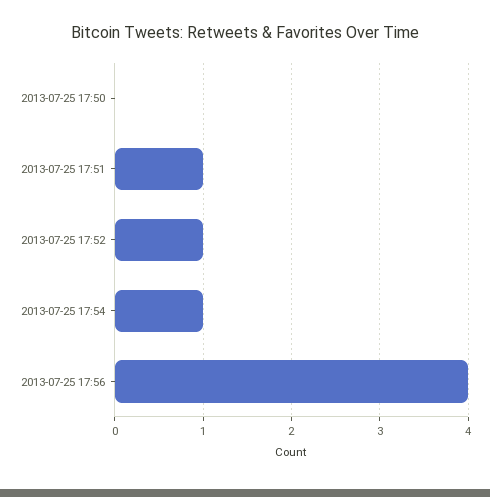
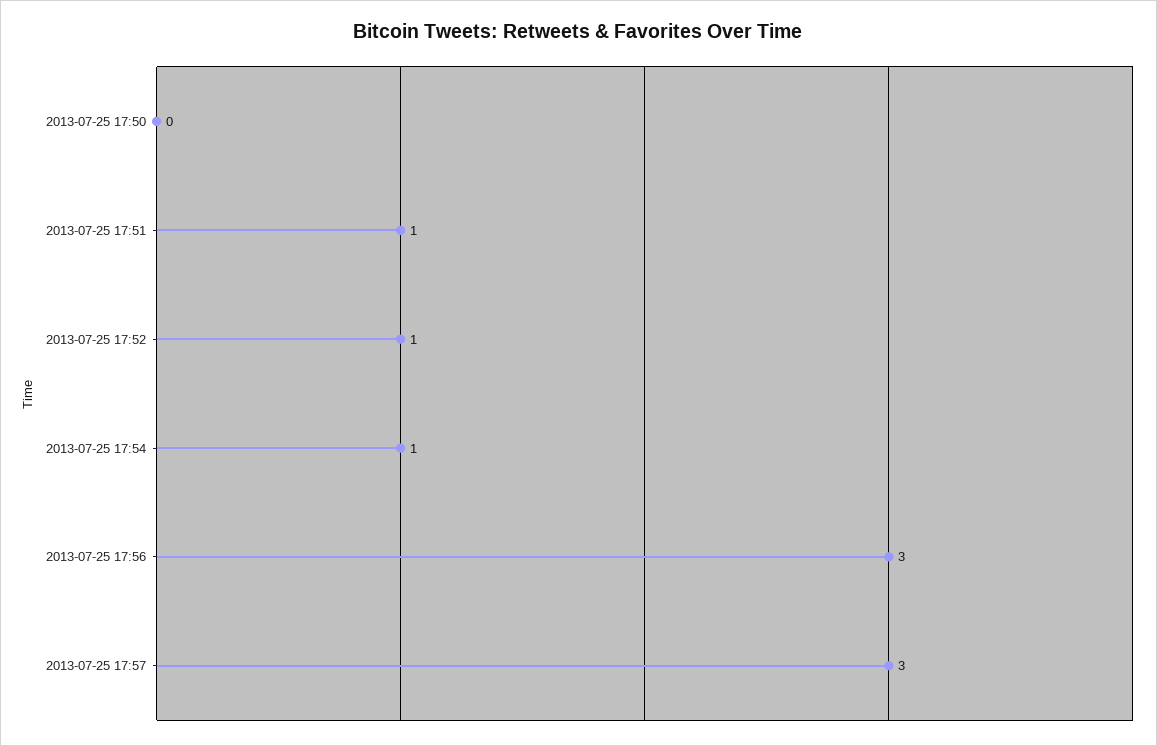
2013-07-25 17:56: 4 -> 3
2013-07-25 17:57: none -> 3

